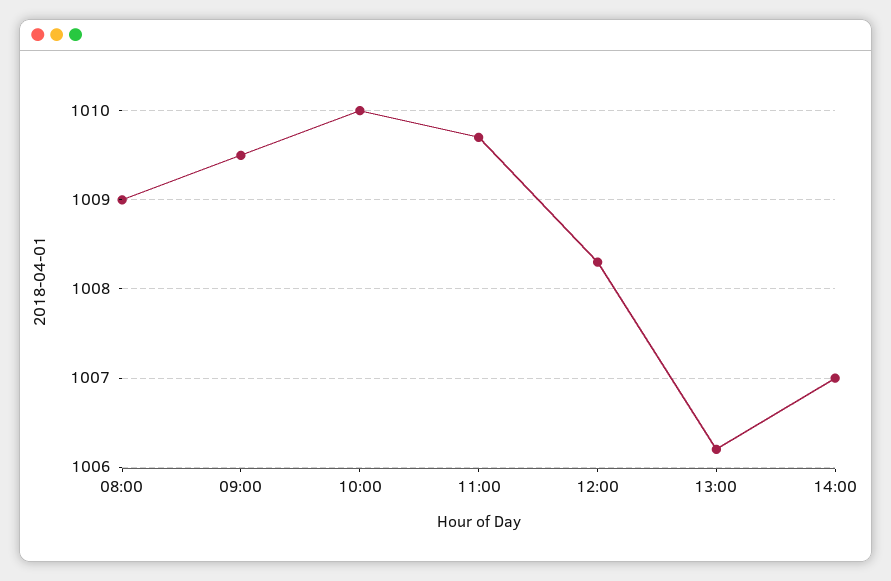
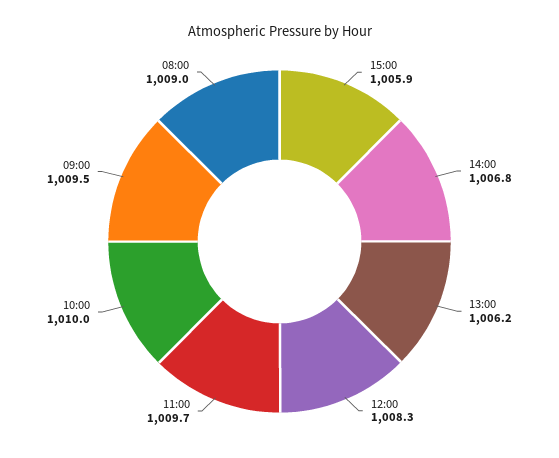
14:00: 1007 -> 1006.8
15:00: none -> 1005.9

